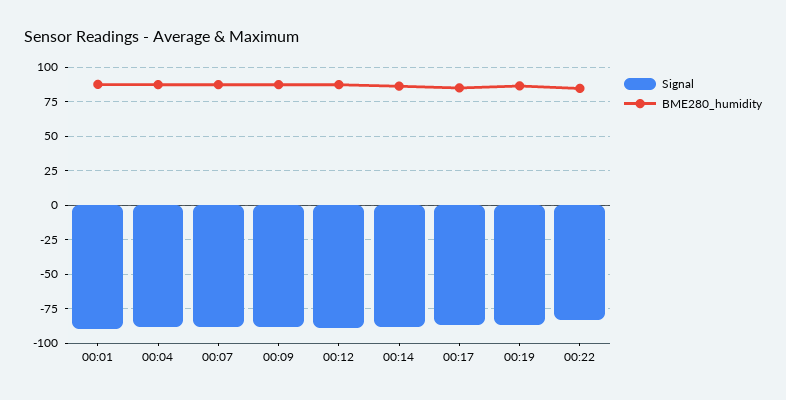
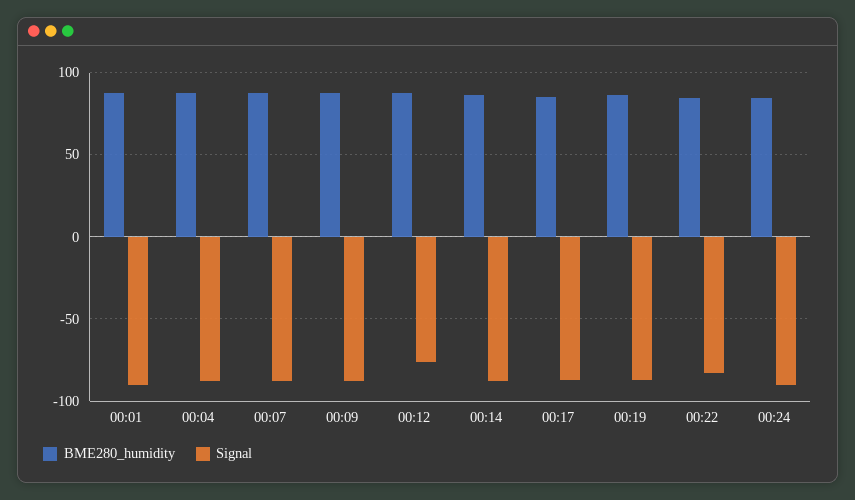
Signal, 00:12: -90 -> -75
BME280_humidity, 00:24: none -> 85
Signal, 00:24: none -> -90

